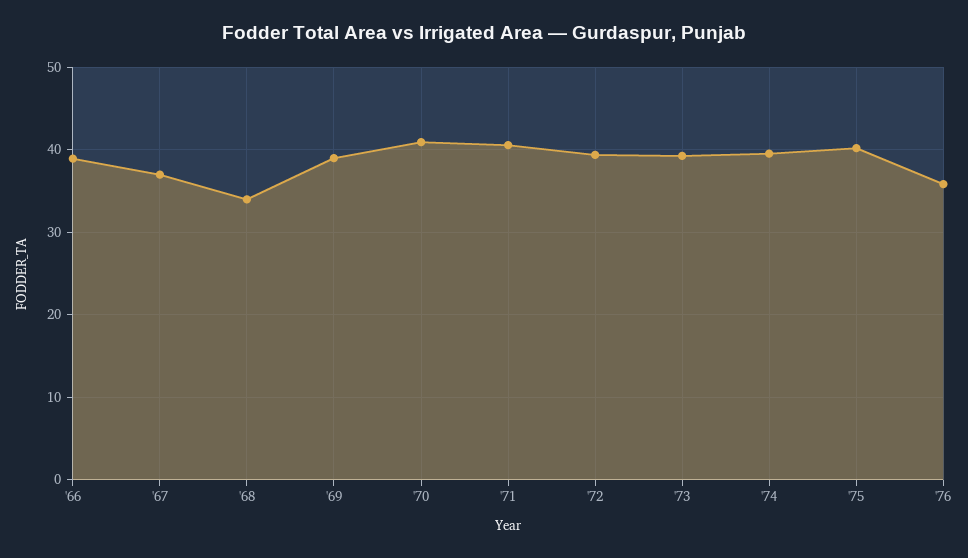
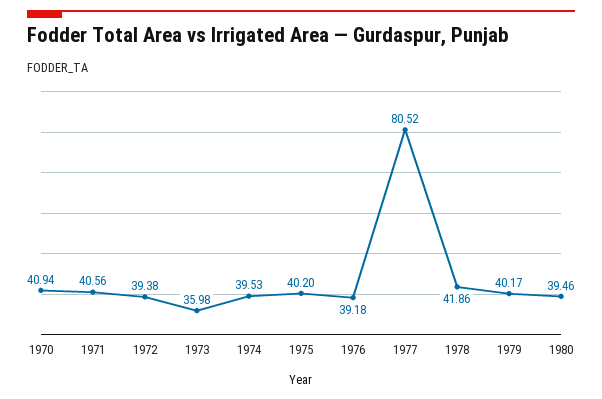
'66: 39 -> none
'67: 37 -> none
'68: 34 -> none
'69: 39 -> none
'73: 39 -> 35.98
'76: 36 -> 39.18
1977: none -> 80.52
1978: none -> 41.86
1979: none -> 40.17
1980: none -> 39.46

